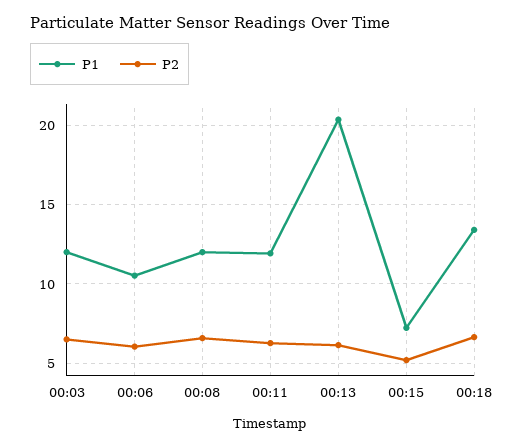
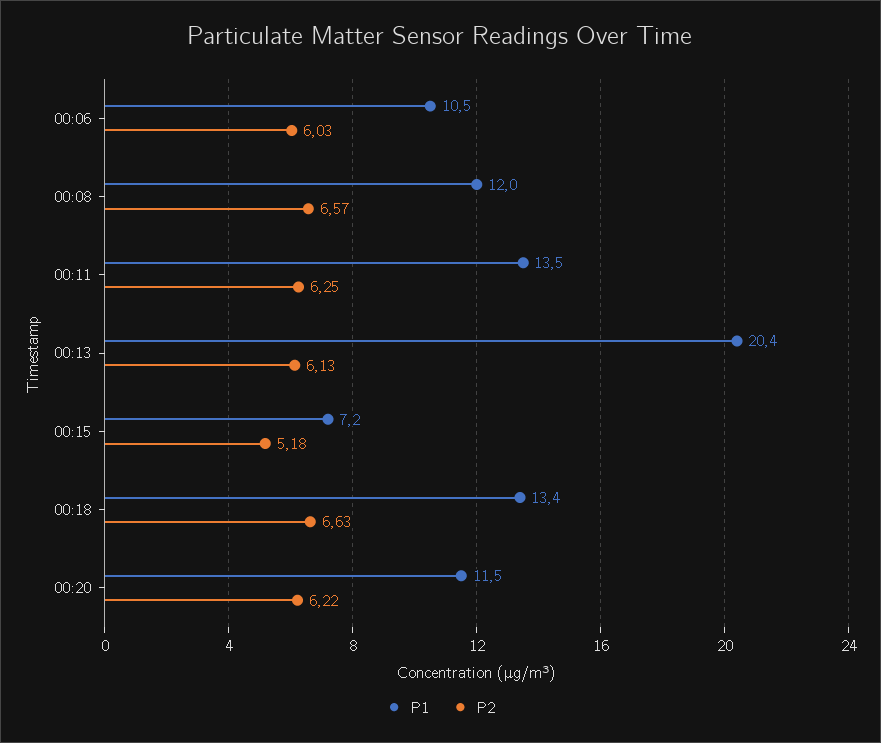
P1, 00:03: 12 -> none
P2, 00:03: 6.5 -> none
P1, 00:11: 12 -> 13.5
P1, 00:20: none -> 11.5
P2, 00:20: none -> 6.22

